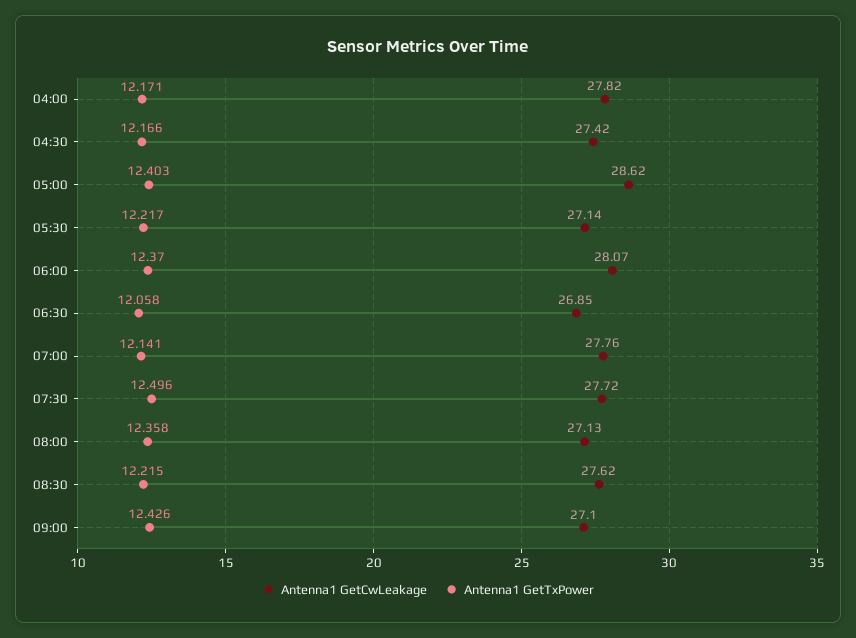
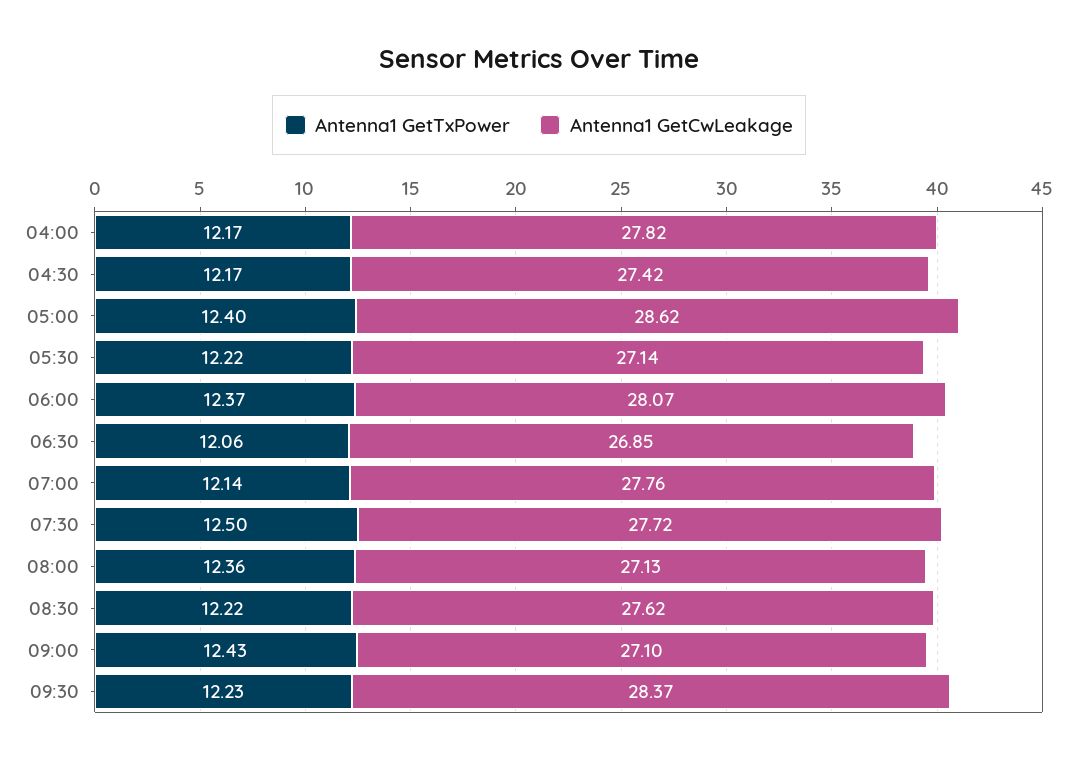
Antenna1 GetTxPower, 09:30: none -> 12.23
Antenna1 GetCwLeakage, 09:30: none -> 28.37

